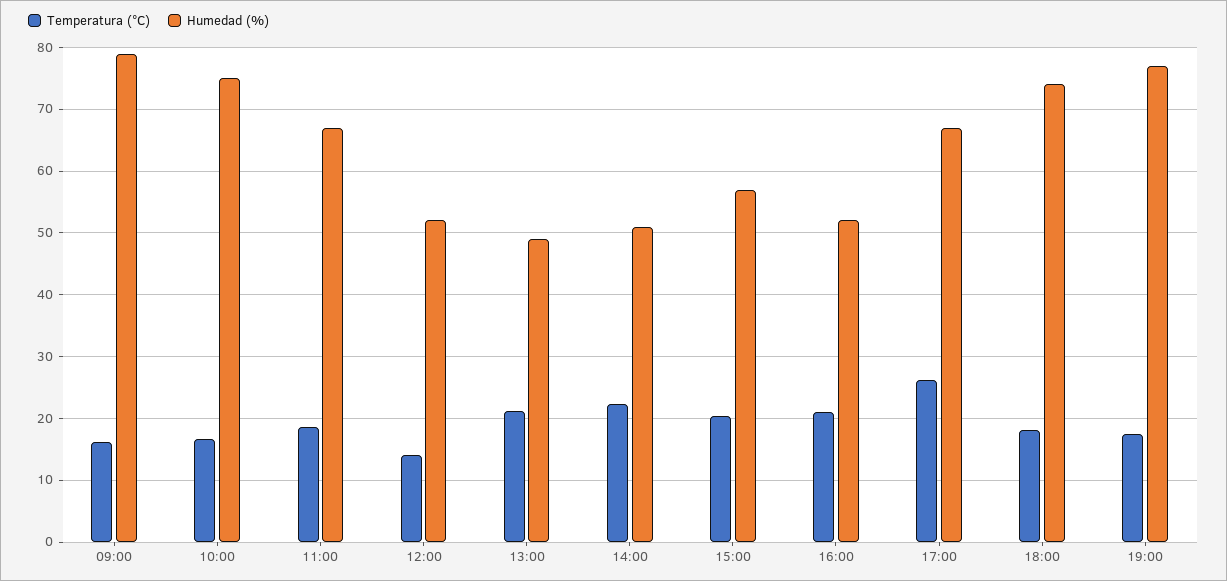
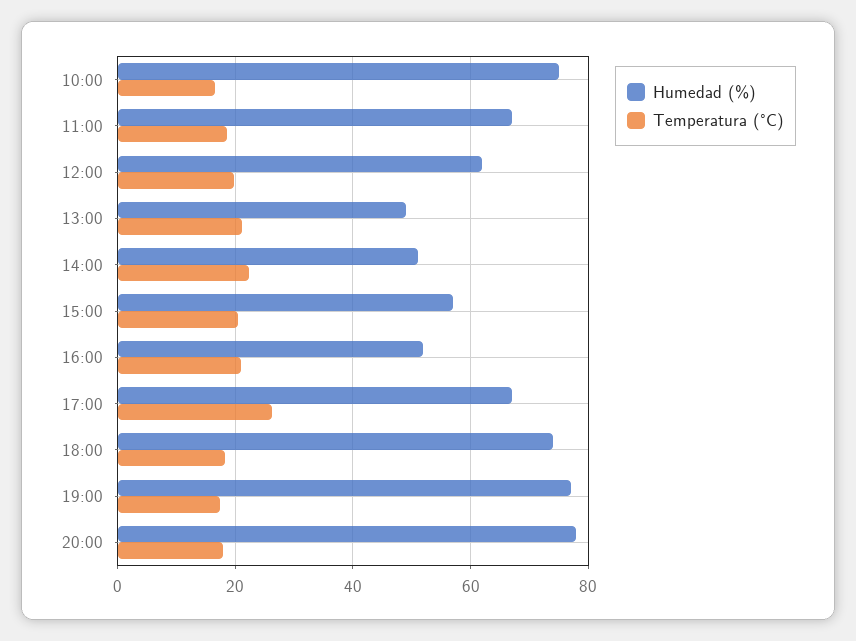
Temperatura (°C), 09:00: 16 -> none
Humedad (%), 09:00: 79 -> none
Temperatura (°C), 12:00: 14 -> 20
Humedad (%), 12:00: 52 -> 62
Humedad (%), 20:00: none -> 78
Temperatura (°C), 20:00: none -> 18

